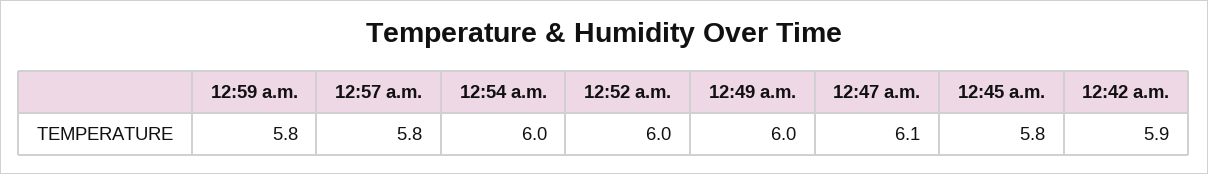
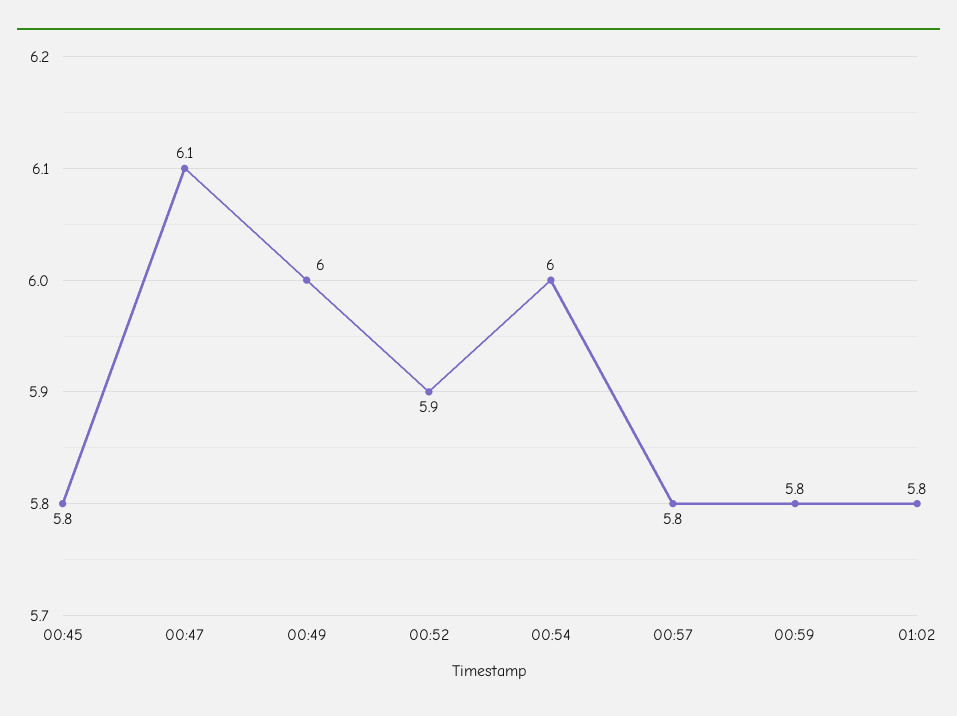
12:52 a.m.: 6 -> 5.9
12:42 a.m.: 5.9 -> none
01:02: none -> 5.8

